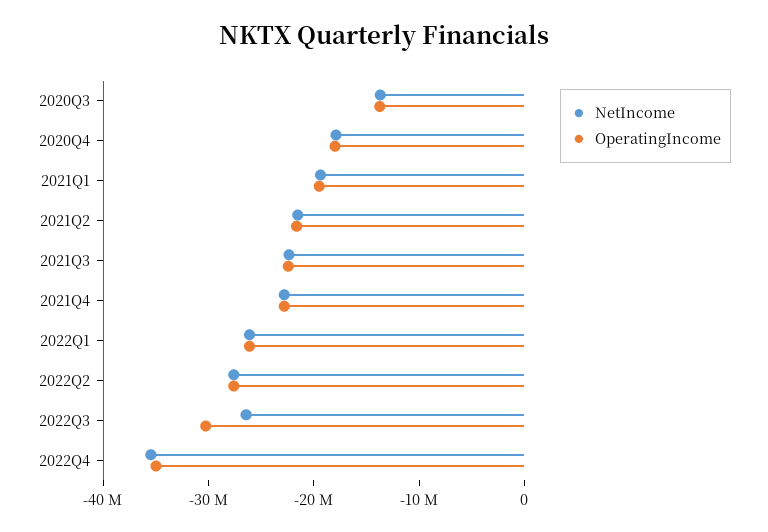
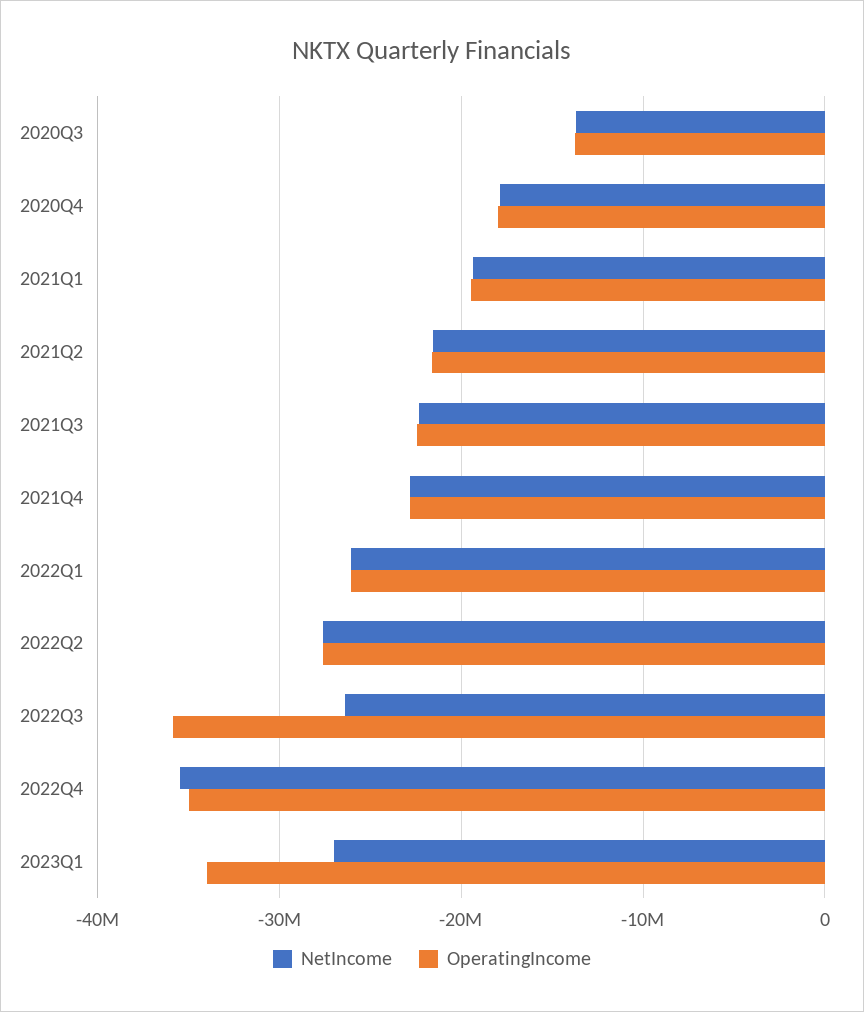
OperatingIncome, 2022Q3: -30000000 -> -36000000
NetIncome, 2023Q1: none -> -27000000
OperatingIncome, 2023Q1: none -> -34000000

